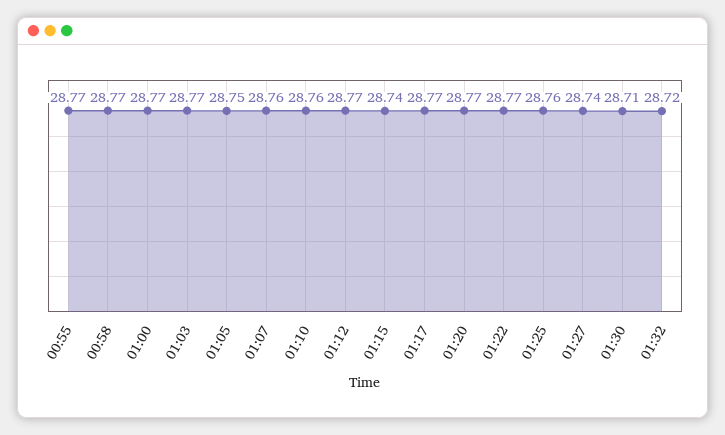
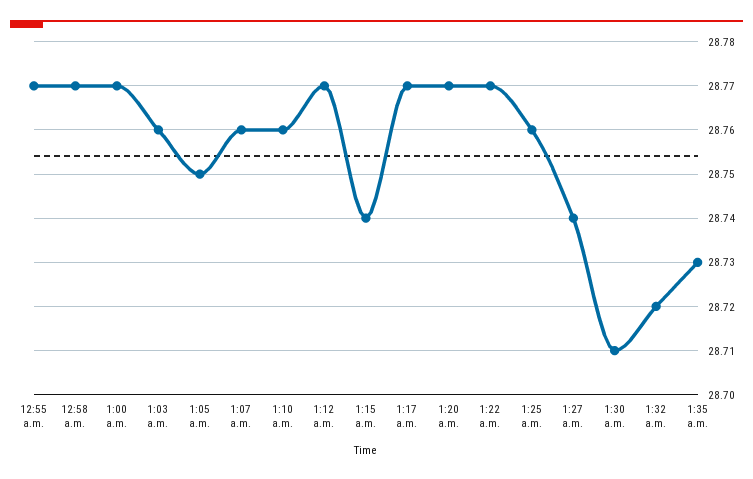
01:03: 28.77 -> 28.76
1:35 a.m.: none -> 28.73

